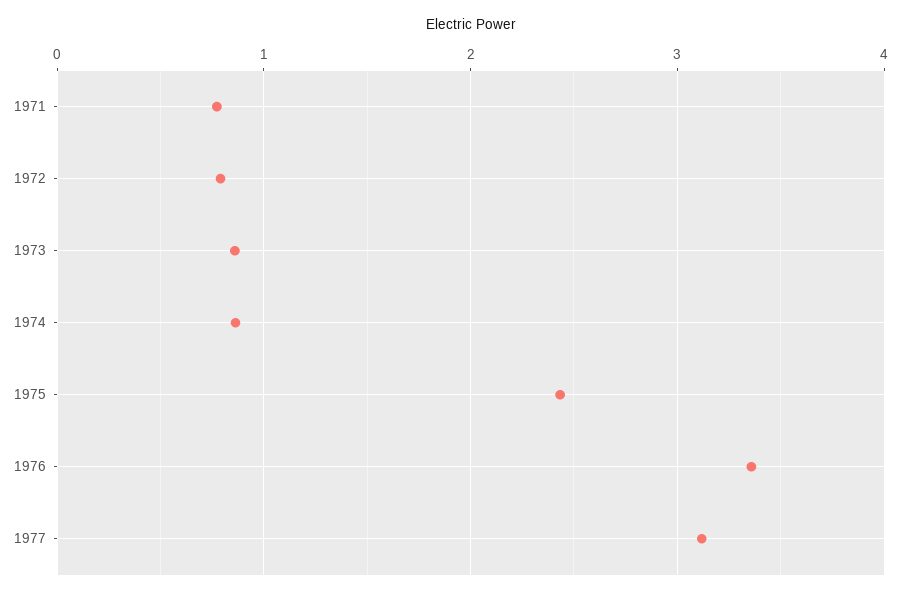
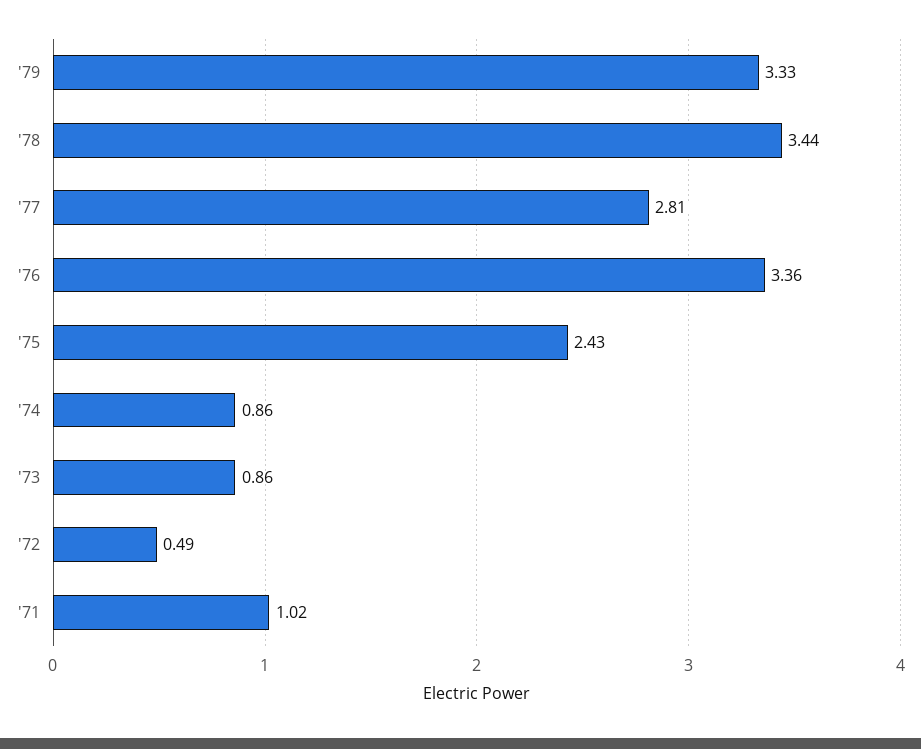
1971: 0.8 -> 1.02
1972: 0.8 -> 0.49
1977: 3.1 -> 2.81
'79: none -> 3.33
'78: none -> 3.44

